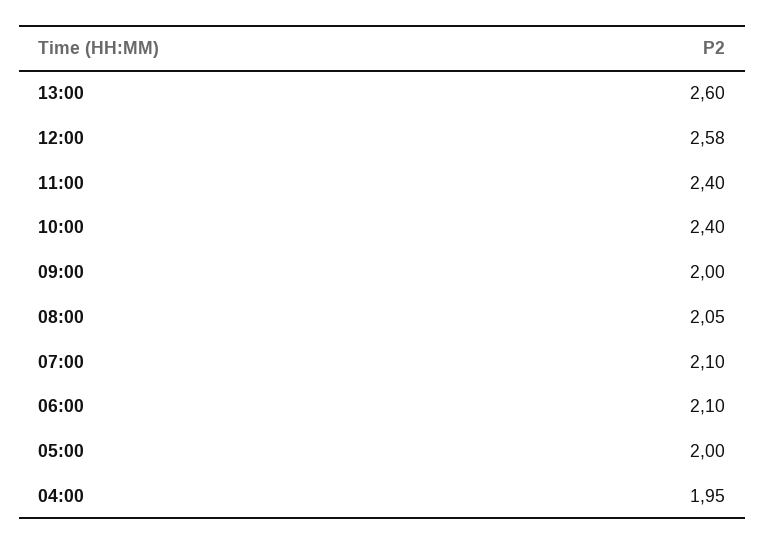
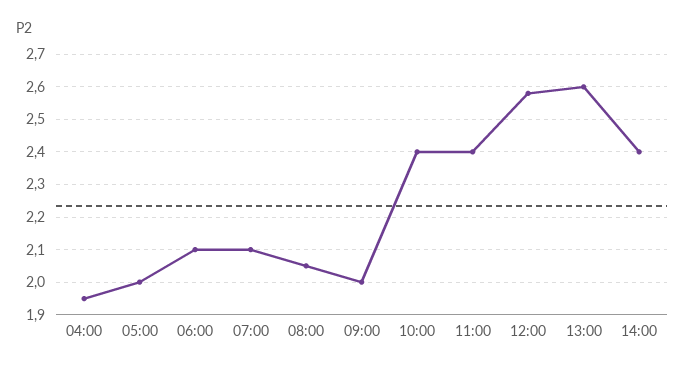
14:00: none -> 2.4

